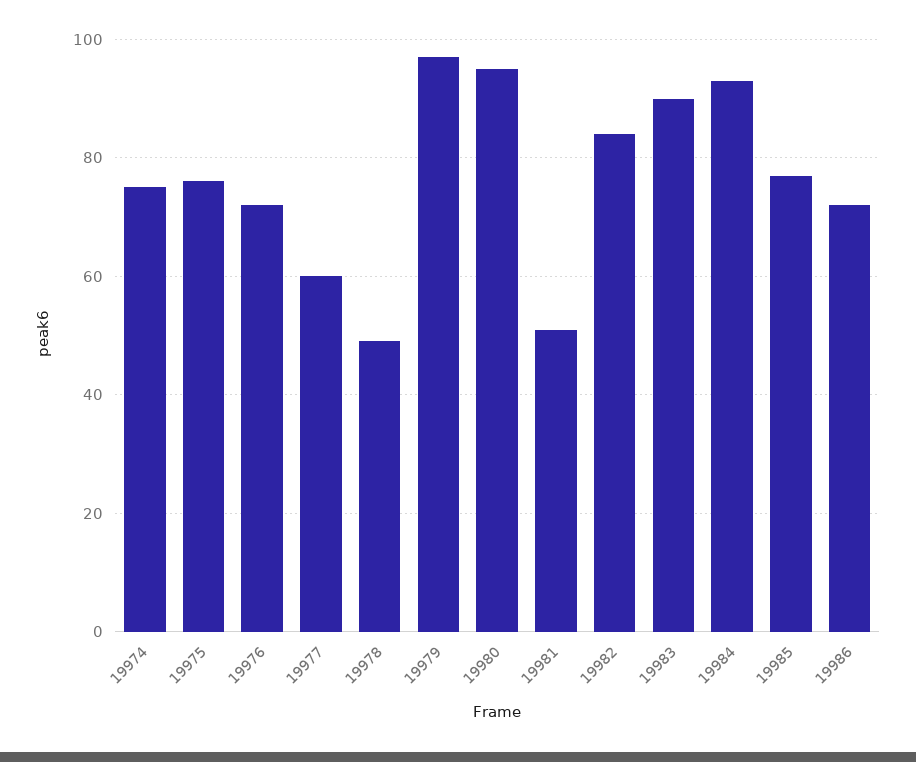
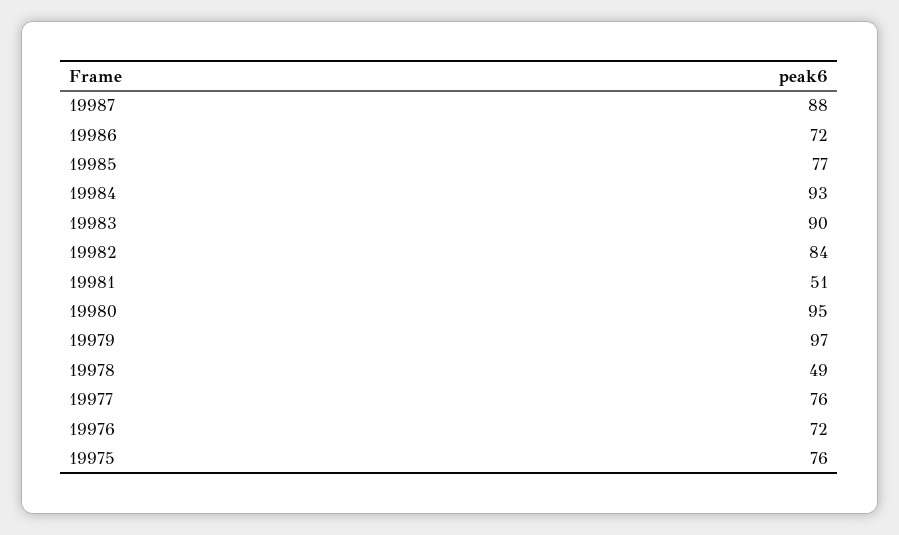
19974: 75 -> none
19977: 60 -> 76
19987: none -> 88

